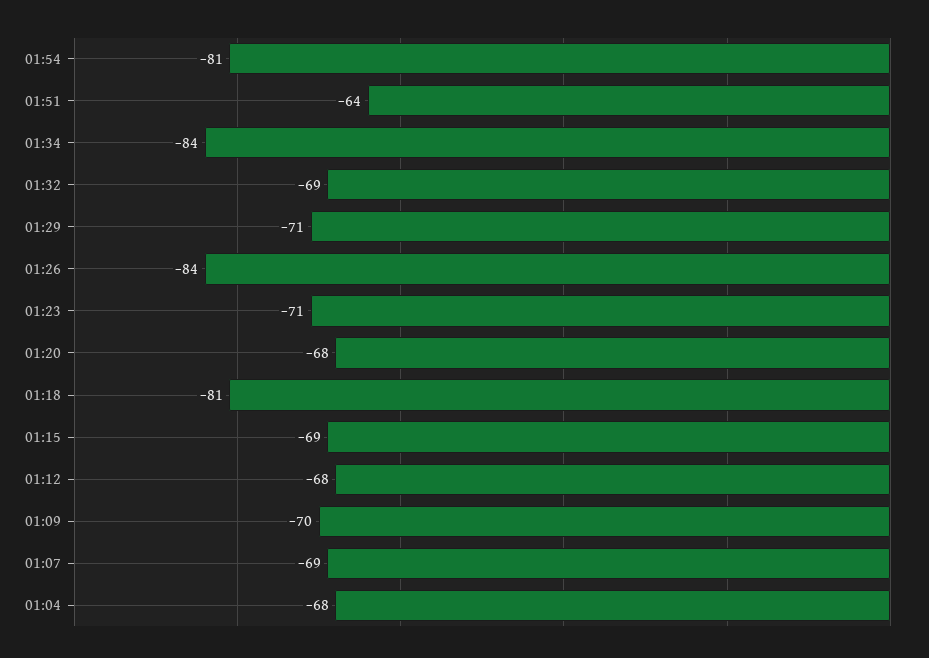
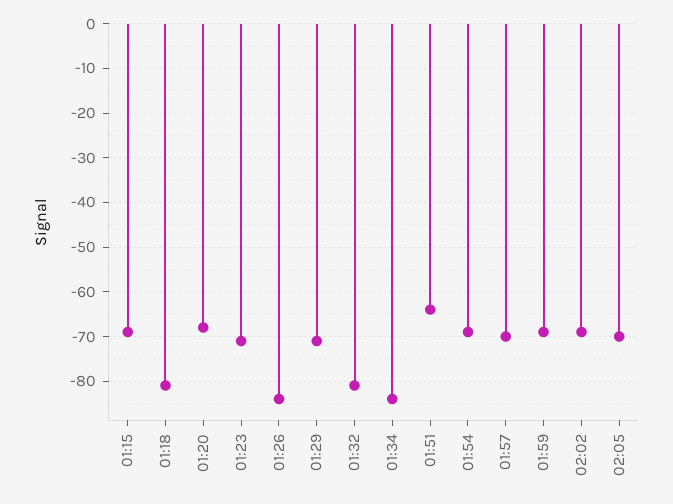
01:54: -81 -> -70
01:32: -69 -> -80
01:12: -68 -> none
01:09: -70 -> none
01:07: -69 -> none
01:04: -68 -> none
01:57: none -> -70
01:59: none -> -70
02:02: none -> -70
02:05: none -> -70

